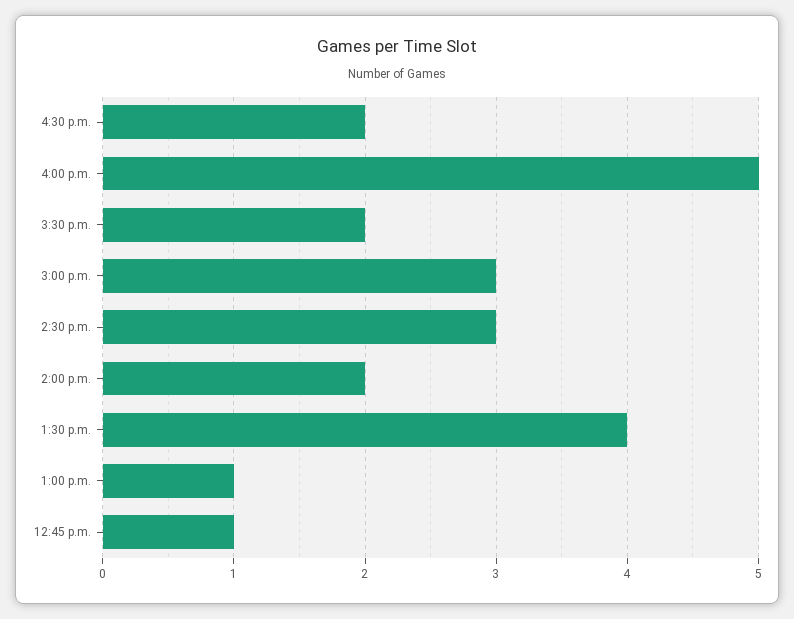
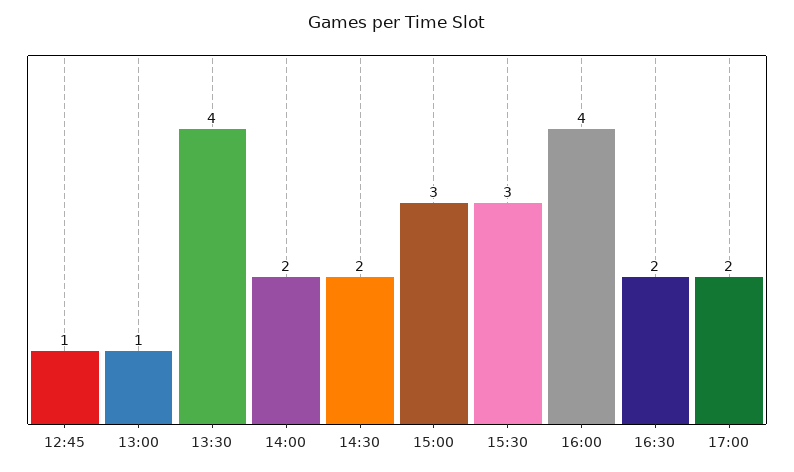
4:00 p.m.: 5 -> 4
3:30 p.m.: 2 -> 3
2:30 p.m.: 3 -> 2
17:00: none -> 2

